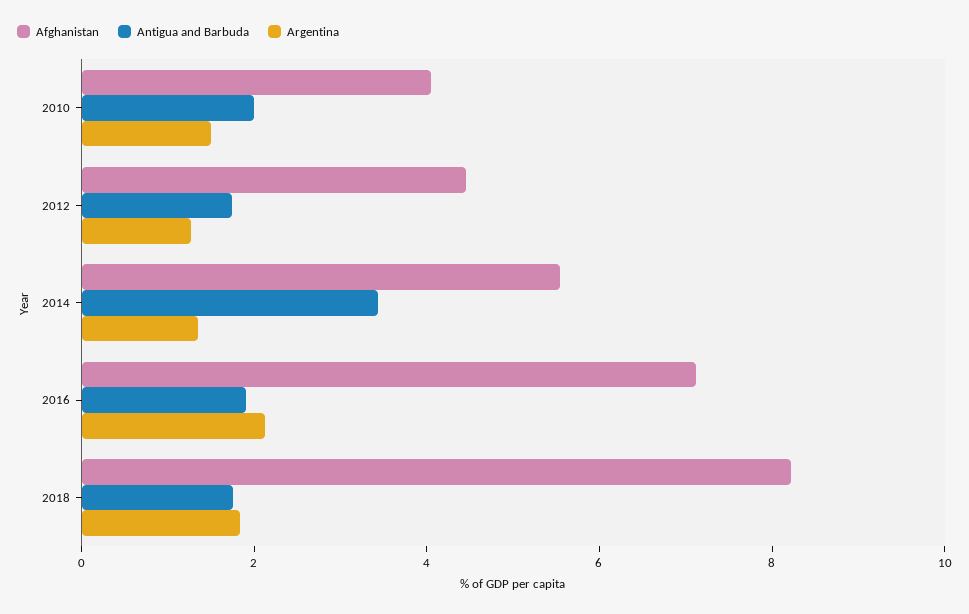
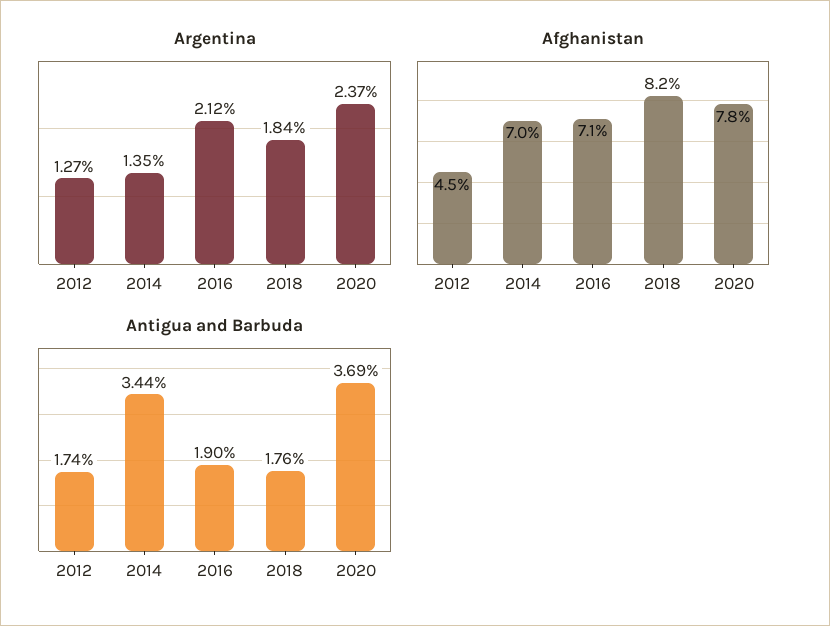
Afghanistan, 2010: 4 -> none
Antigua and Barbuda, 2010: 2 -> none
Argentina, 2010: 1.5 -> none
Afghanistan, 2014: 5.5 -> 7
Argentina, 2020: none -> 2.37
Afghanistan, 2020: none -> 7.8
Antigua and Barbuda, 2020: none -> 3.69

